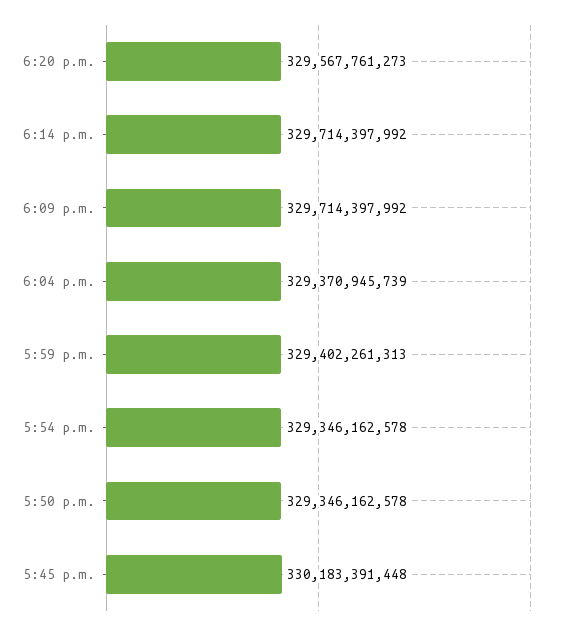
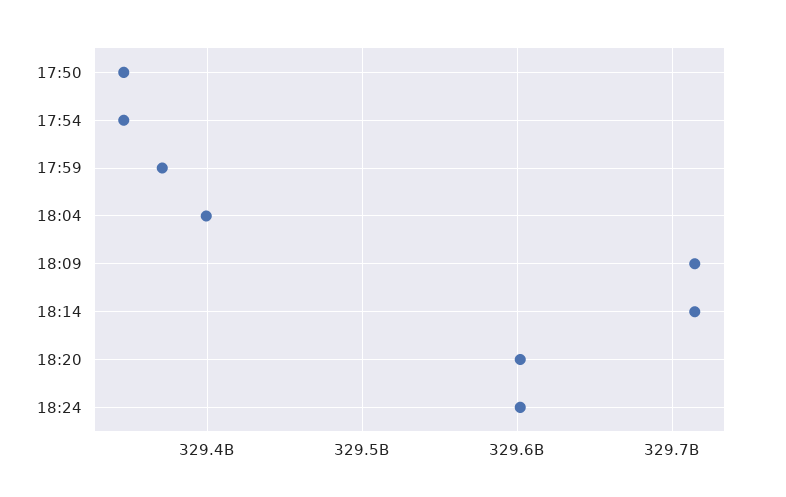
6:20 p.m.: 329567761273 -> 329600000000
6:04 p.m.: 329370945739 -> 329400000000
5:59 p.m.: 329402261313 -> 329370000000
5:45 p.m.: 330183391448 -> none
18:24: none -> 329600000000

